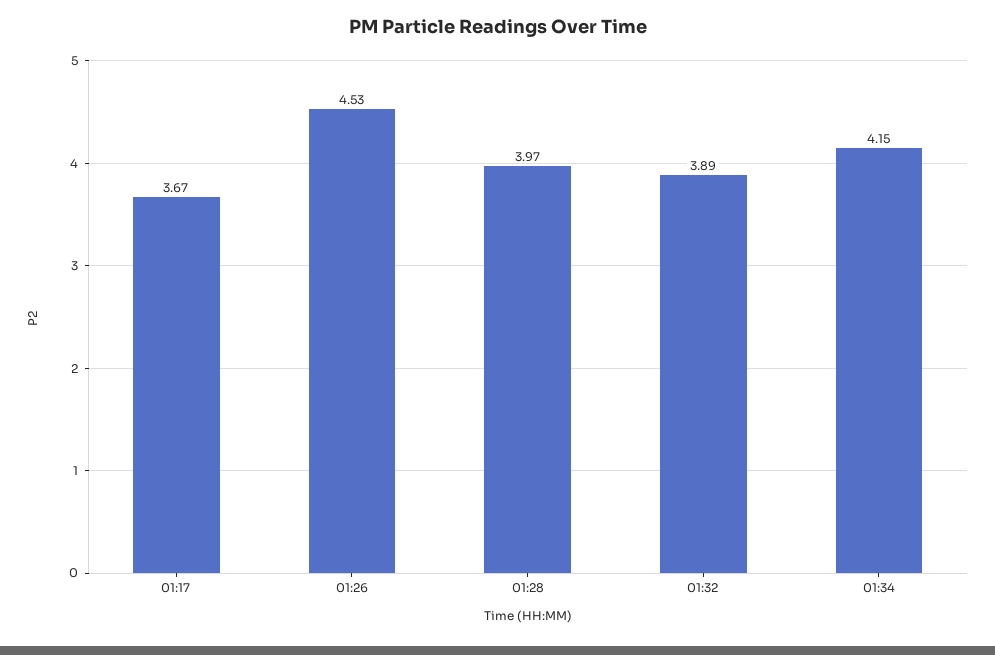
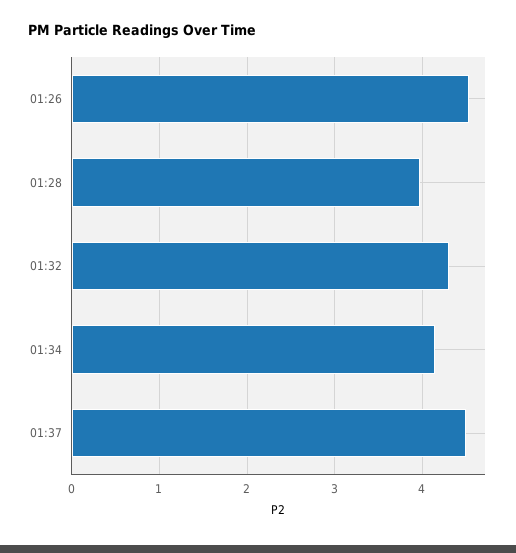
01:17: 3.67 -> none
01:32: 3.89 -> 4.3
01:37: none -> 4.5

